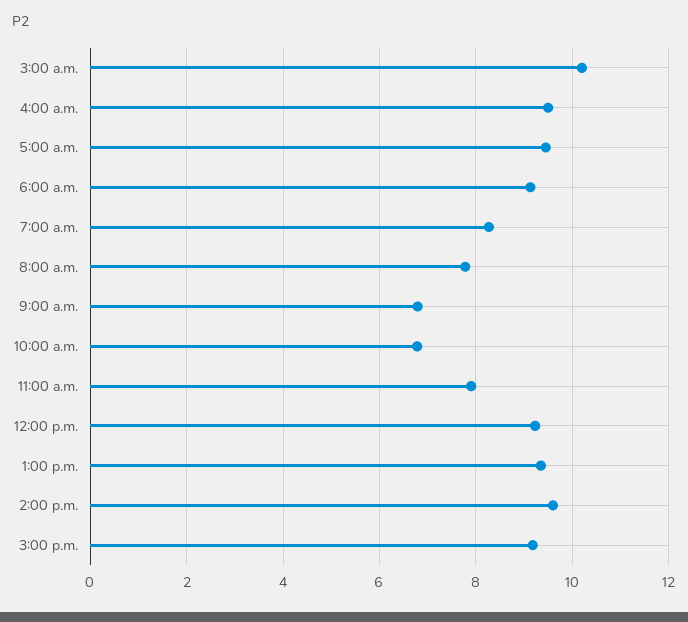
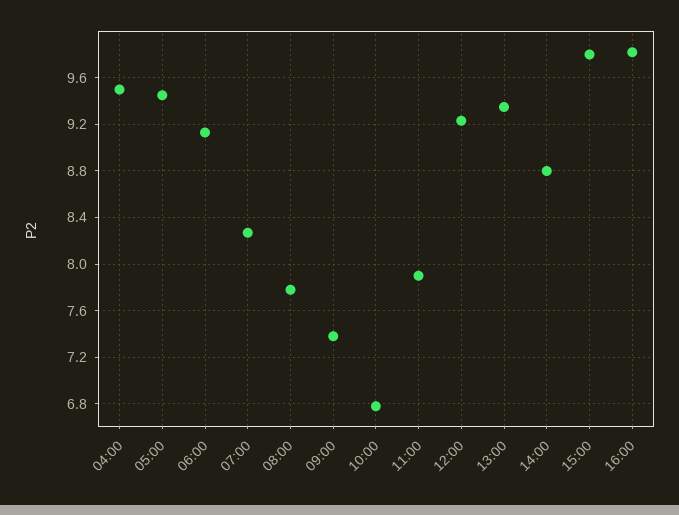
3:00 a.m.: 10.2 -> none
9:00 a.m.: 6.8 -> 7.4
2:00 p.m.: 9.6 -> 8.8
3:00 p.m.: 9.2 -> 9.8
16:00: none -> 9.8

